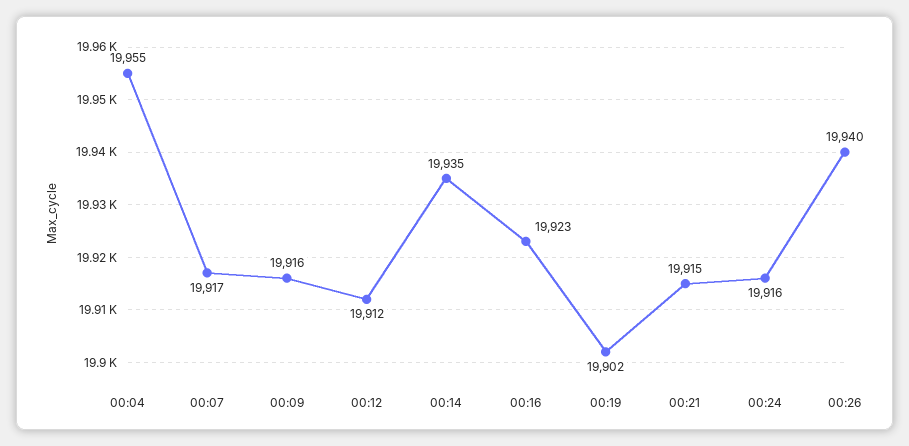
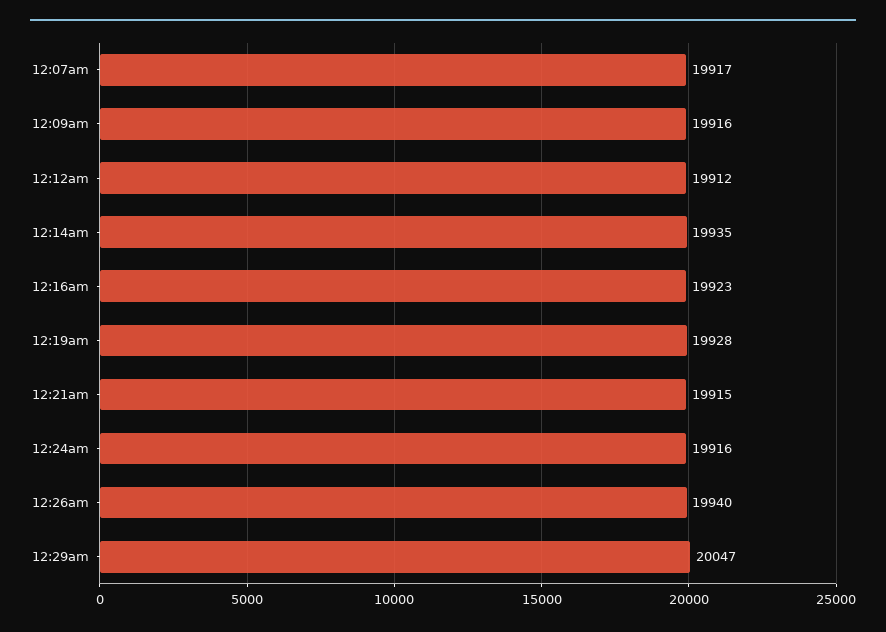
00:04: 19955 -> none
00:19: 19902 -> 19928
12:29am: none -> 20047

